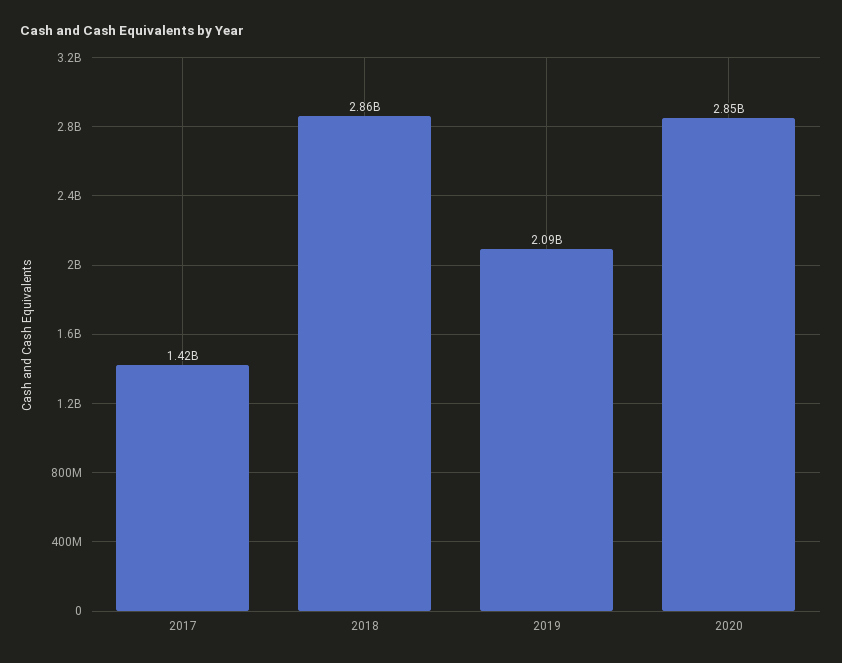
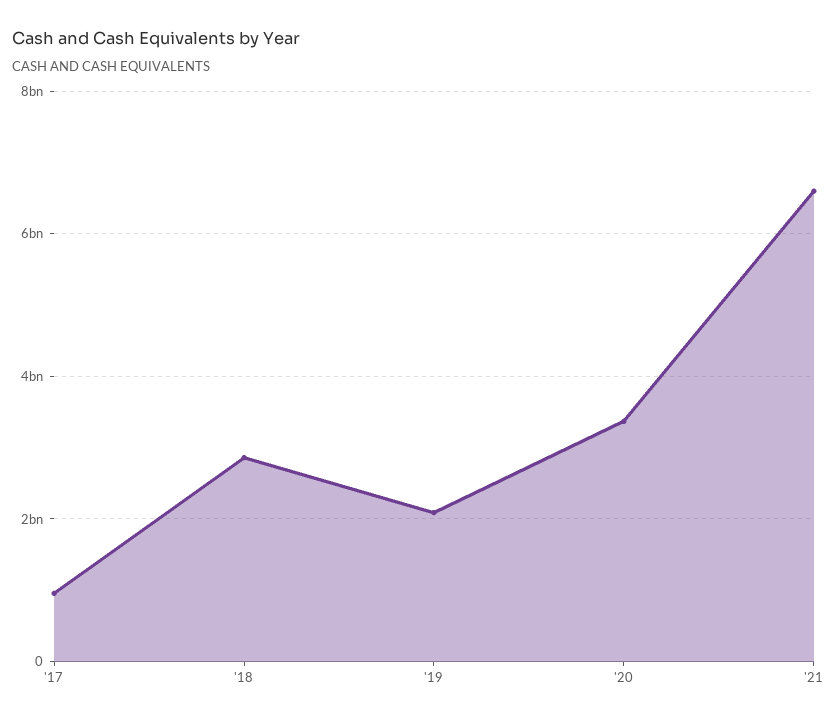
2017: 1420000000 -> 1000000000
2020: 2850000000 -> 3400000000
'21: none -> 6600000000

